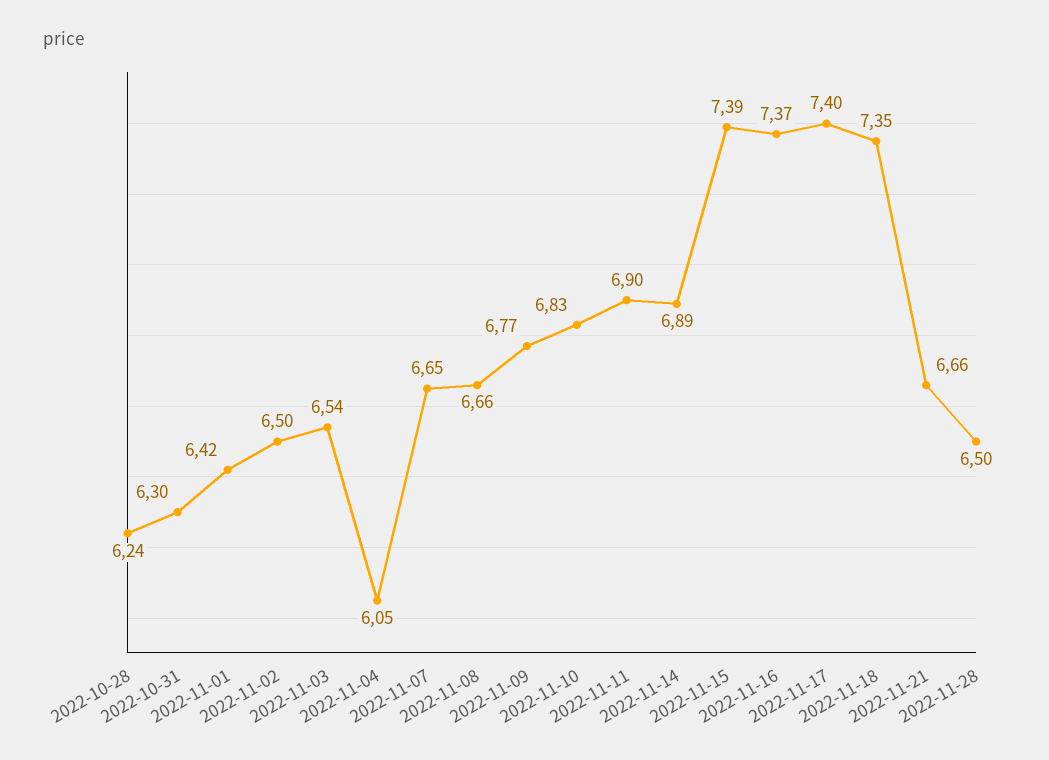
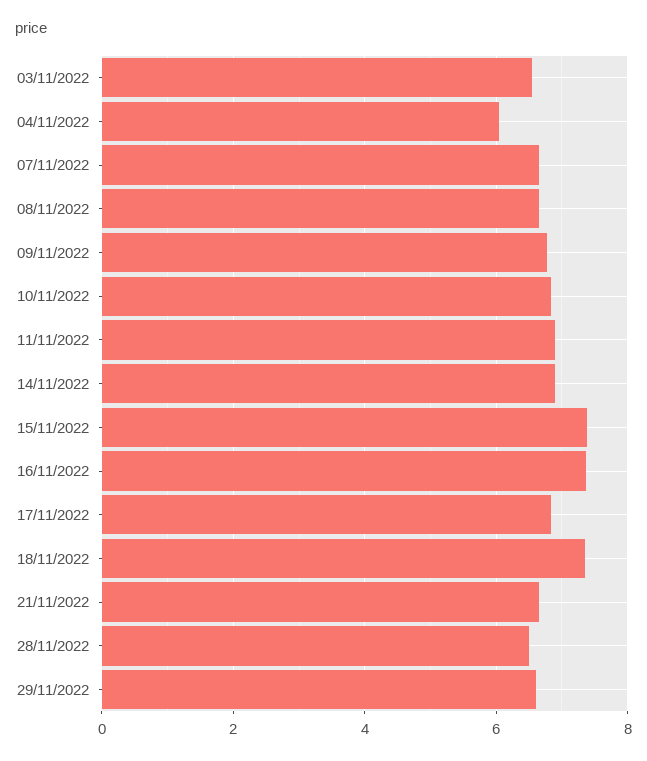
2022-10-28: 6.24 -> none
2022-10-31: 6.3 -> none
2022-11-01: 6.42 -> none
2022-11-02: 6.5 -> none
2022-11-17: 7.4 -> 6.8
29/11/2022: none -> 6.6

